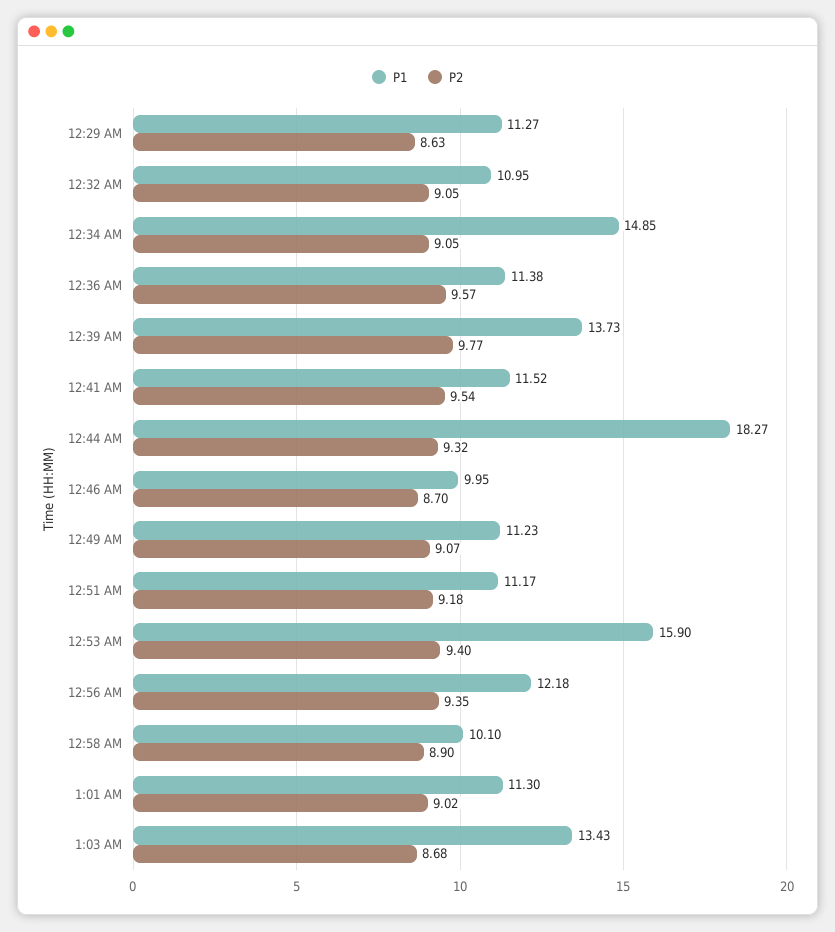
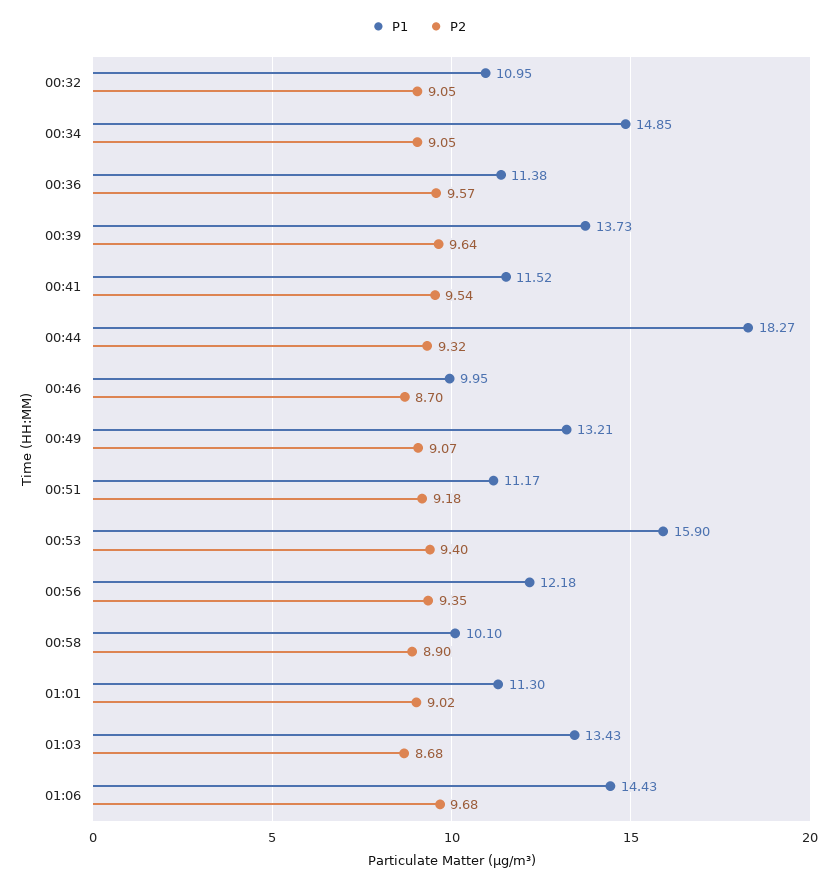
P1, 12:29 AM: 11.27 -> none
P2, 12:29 AM: 8.63 -> none
P2, 12:39 AM: 9.77 -> 9.64
P1, 12:49 AM: 11.23 -> 13.21
P1, 01:06: none -> 14.43
P2, 01:06: none -> 9.68

